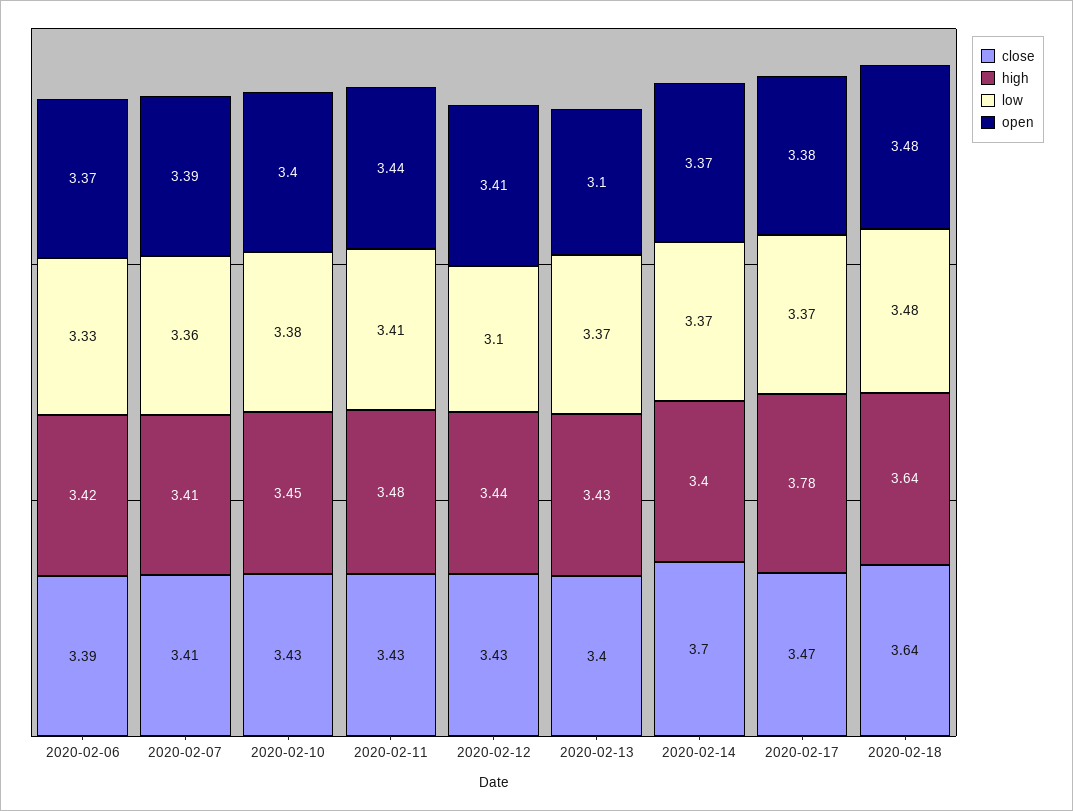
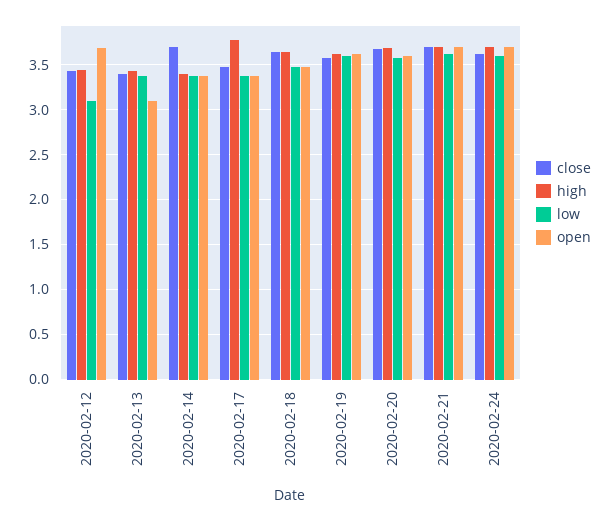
close, 2020-02-06: 3.39 -> none
high, 2020-02-06: 3.42 -> none
low, 2020-02-06: 3.33 -> none
open, 2020-02-06: 3.37 -> none
close, 2020-02-07: 3.41 -> none
high, 2020-02-07: 3.41 -> none
low, 2020-02-07: 3.36 -> none
open, 2020-02-07: 3.39 -> none
close, 2020-02-10: 3.43 -> none
high, 2020-02-10: 3.45 -> none
low, 2020-02-10: 3.38 -> none
open, 2020-02-10: 3.4 -> none
close, 2020-02-11: 3.43 -> none
high, 2020-02-11: 3.48 -> none
low, 2020-02-11: 3.41 -> none
open, 2020-02-11: 3.44 -> none
open, 2020-02-12: 3.41 -> 3.7
close, 2020-02-19: none -> 3.6
high, 2020-02-19: none -> 3.6
low, 2020-02-19: none -> 3.6
open, 2020-02-19: none -> 3.6
close, 2020-02-20: none -> 3.7
high, 2020-02-20: none -> 3.7
low, 2020-02-20: none -> 3.6
open, 2020-02-20: none -> 3.6
close, 2020-02-21: none -> 3.7
high, 2020-02-21: none -> 3.7
low, 2020-02-21: none -> 3.6
open, 2020-02-21: none -> 3.7
close, 2020-02-24: none -> 3.6
high, 2020-02-24: none -> 3.7
low, 2020-02-24: none -> 3.6
open, 2020-02-24: none -> 3.7

